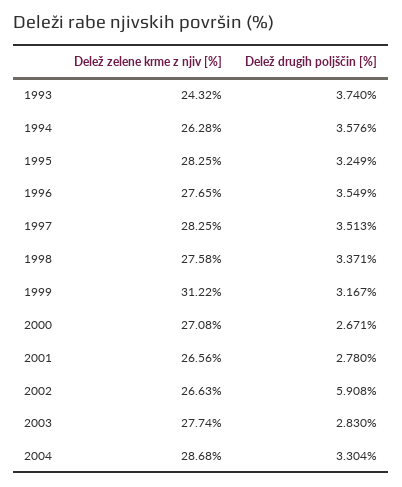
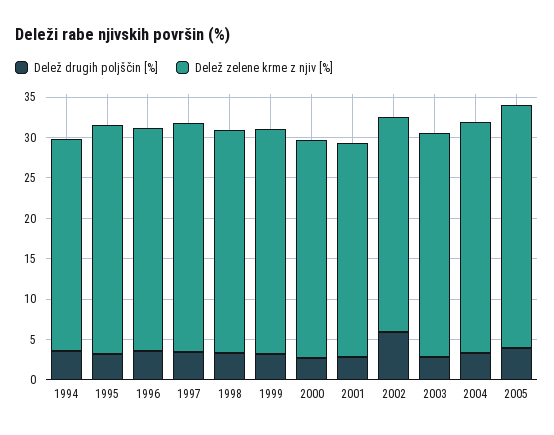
Delež zelene krme z njiv [%], 1993: 24.32 -> none
Delež drugih poljščin [%], 1993: 3.74 -> none
Delež zelene krme z njiv [%], 1999: 31.22 -> 28
Delež drugih poljščin [%], 2005: none -> 4
Delež zelene krme z njiv [%], 2005: none -> 30

